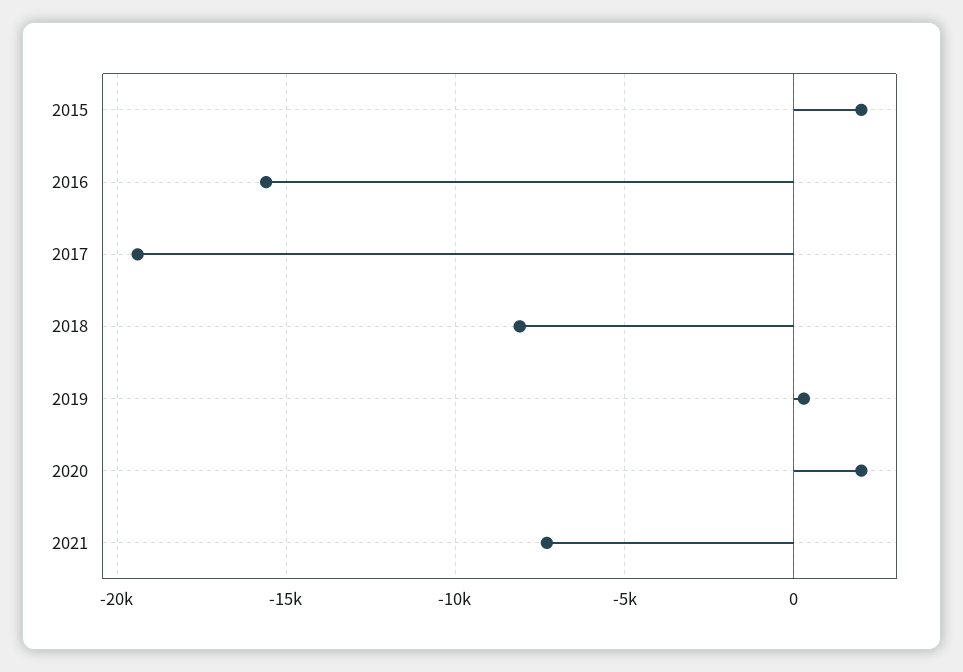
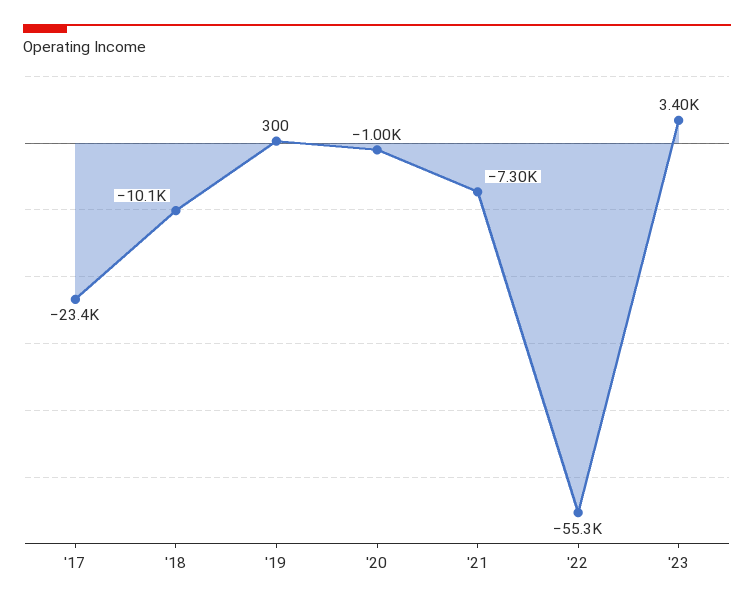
2015: 2000 -> none
2016: -15500 -> none
2017: -19500 -> -23400
2018: -8000 -> -10100
2020: 2000 -> -1000
'22: none -> -55300
'23: none -> 3400

